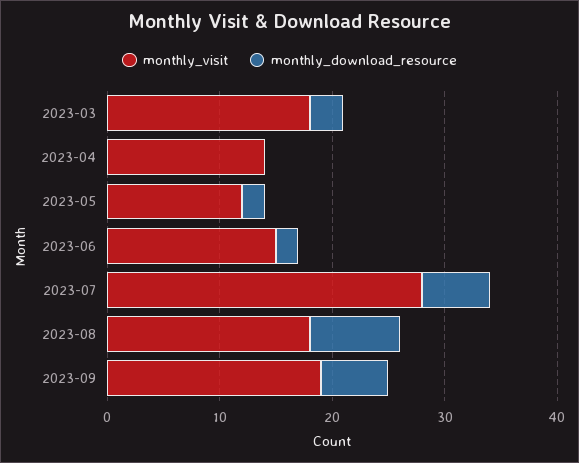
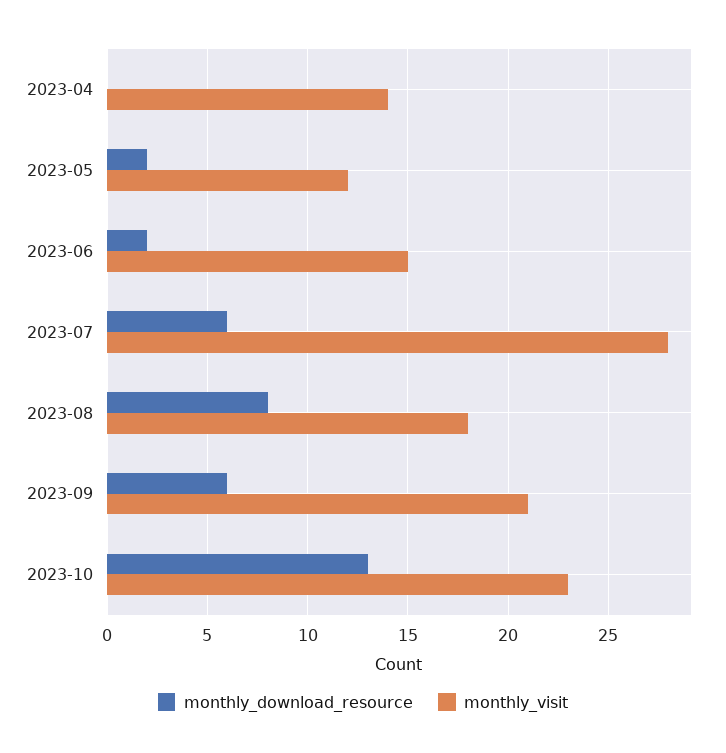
monthly_visit, 2023-03: 18 -> none
monthly_download_resource, 2023-03: 3 -> none
monthly_visit, 2023-09: 19 -> 21
monthly_download_resource, 2023-10: none -> 13
monthly_visit, 2023-10: none -> 23

